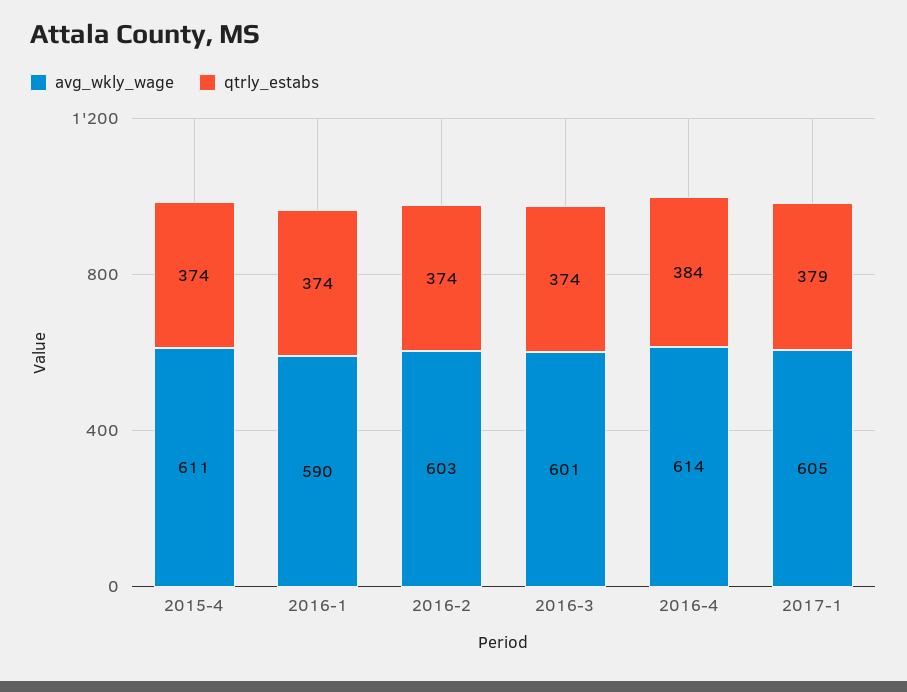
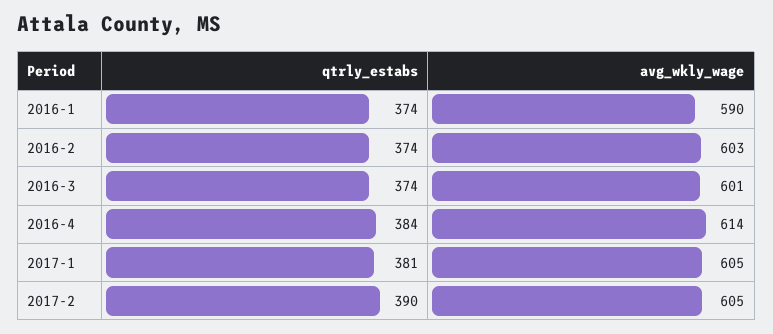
avg_wkly_wage, 2015-4: 611 -> none
qtrly_estabs, 2015-4: 374 -> none
qtrly_estabs, 2017-1: 379 -> 381
qtrly_estabs, 2017-2: none -> 390
avg_wkly_wage, 2017-2: none -> 605

